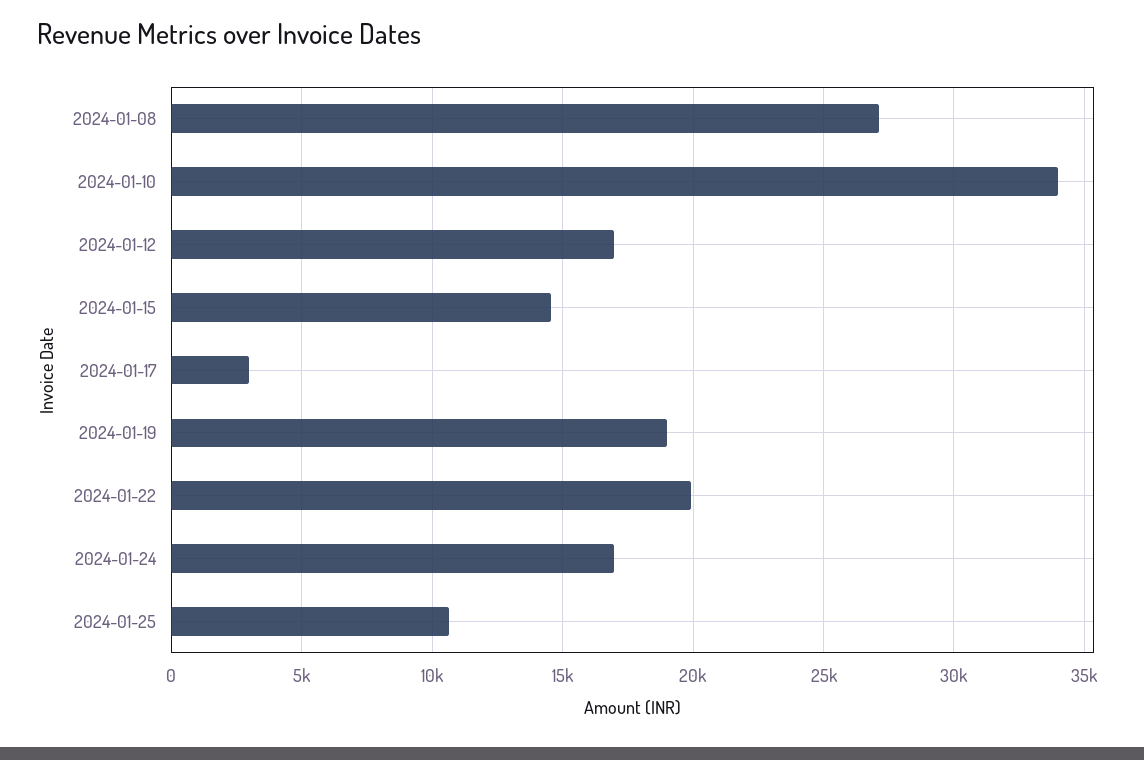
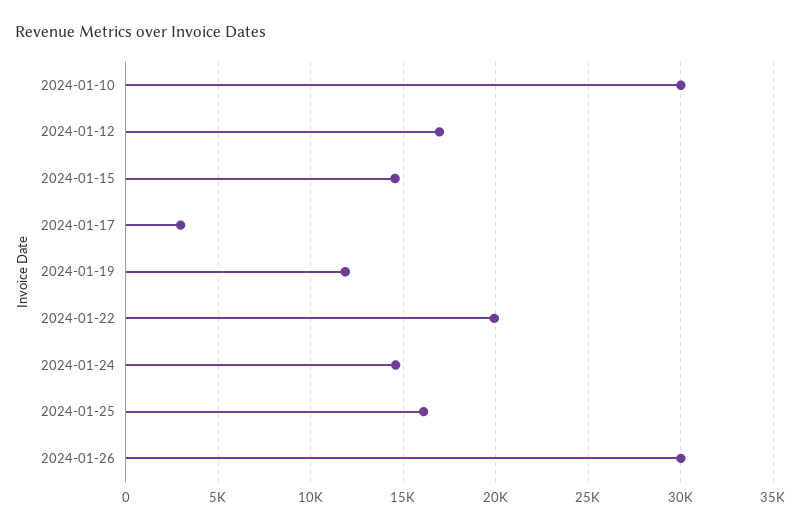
2024-01-08: 27000 -> none
2024-01-10: 34000 -> 30000
2024-01-19: 19000 -> 12000
2024-01-24: 17000 -> 14500
2024-01-25: 10500 -> 16000
2024-01-26: none -> 30000

